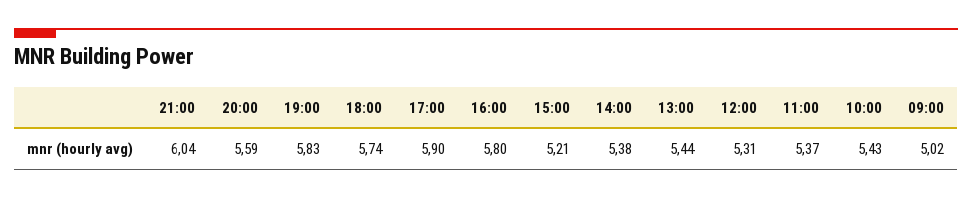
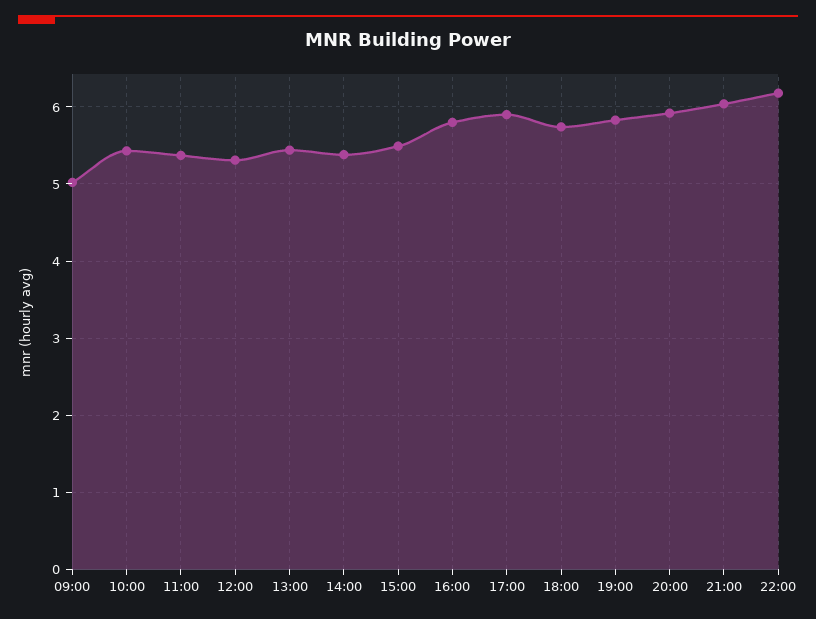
20:00: 5.59 -> 5.9
15:00: 5.21 -> 5.5
22:00: none -> 6.2

